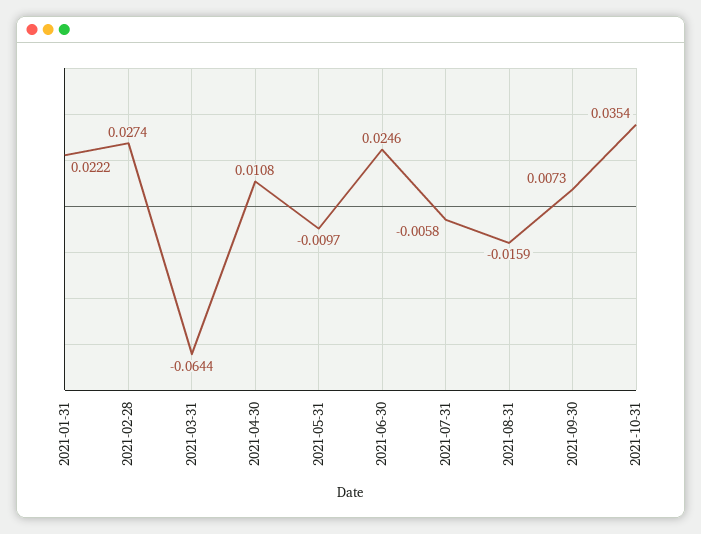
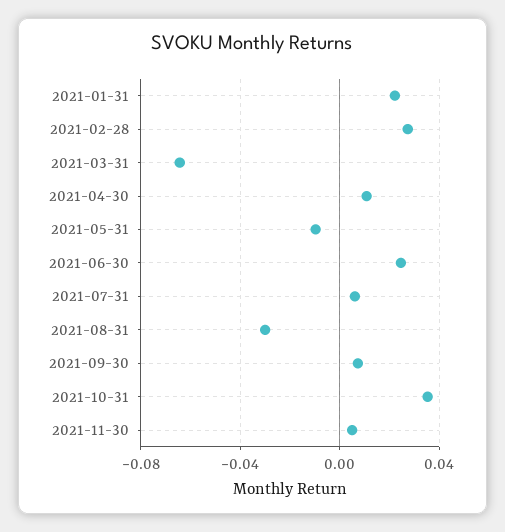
2021-07-31: -0.0058 -> 0.005
2021-08-31: -0.0159 -> -0.03
2021-11-30: none -> 0.005

